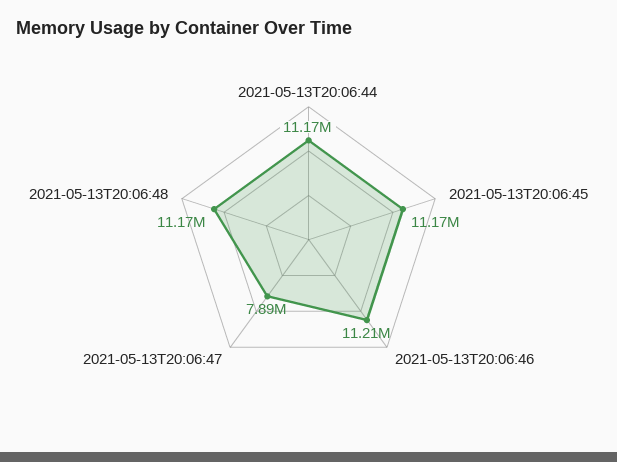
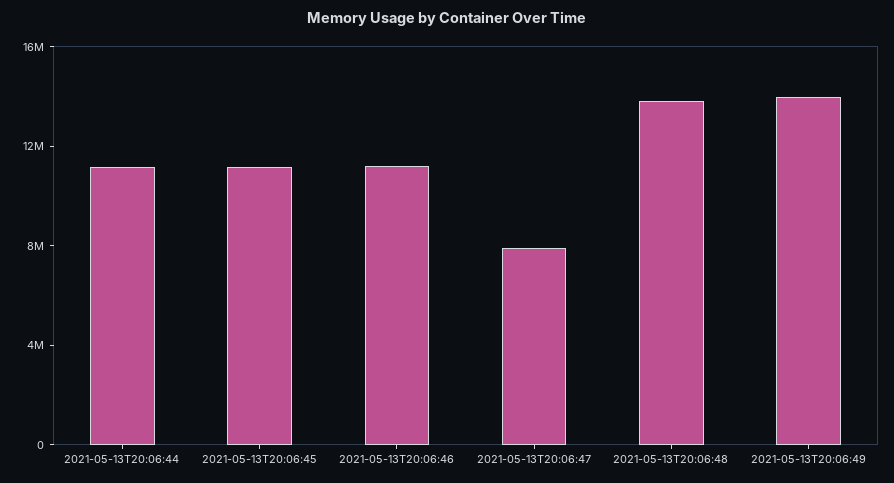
2021-05-13T20:06:48: 11170000 -> 14000000
2021-05-13T20:06:49: none -> 14000000

